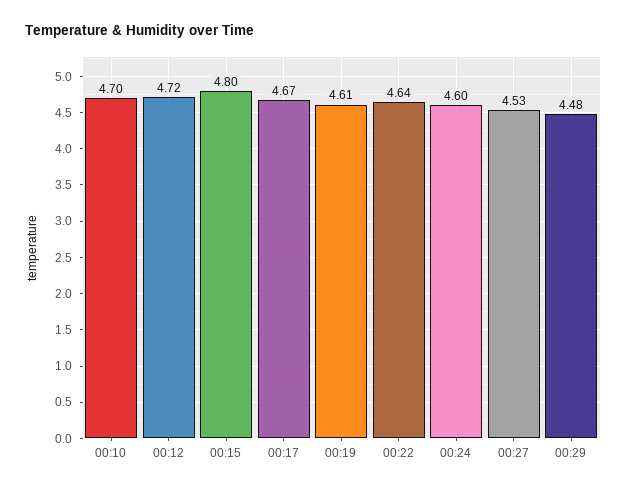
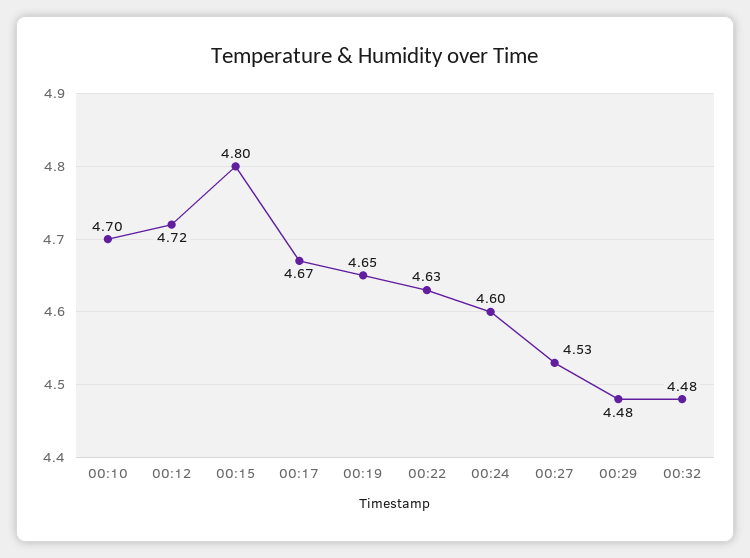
00:19: 4.61 -> 4.65
00:22: 4.64 -> 4.63
00:32: none -> 4.48

